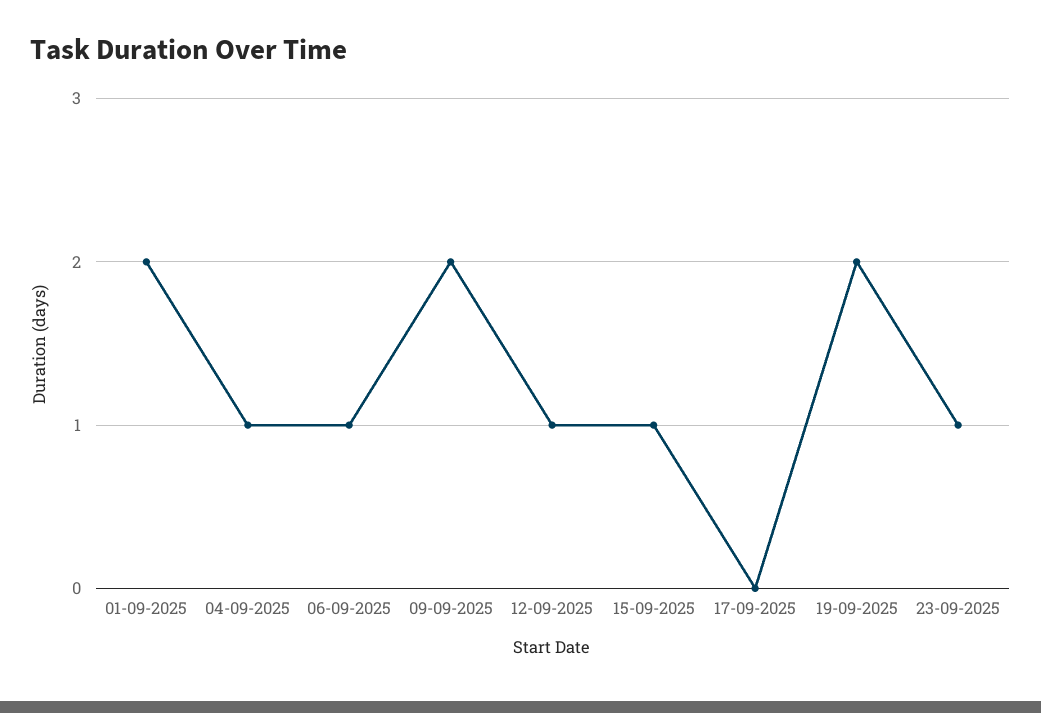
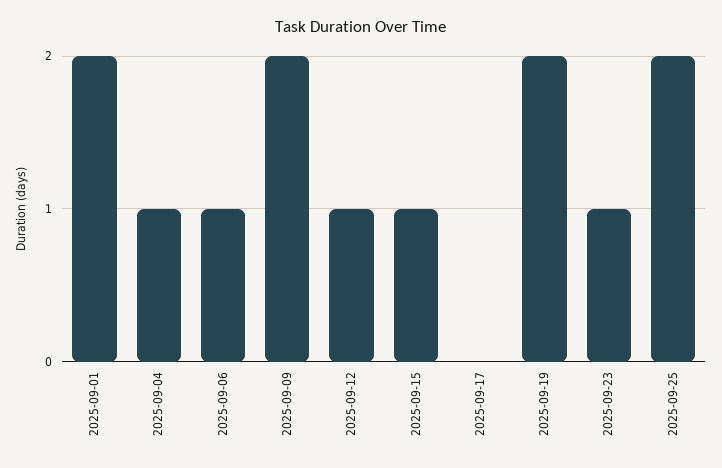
2025-09-25: none -> 2

